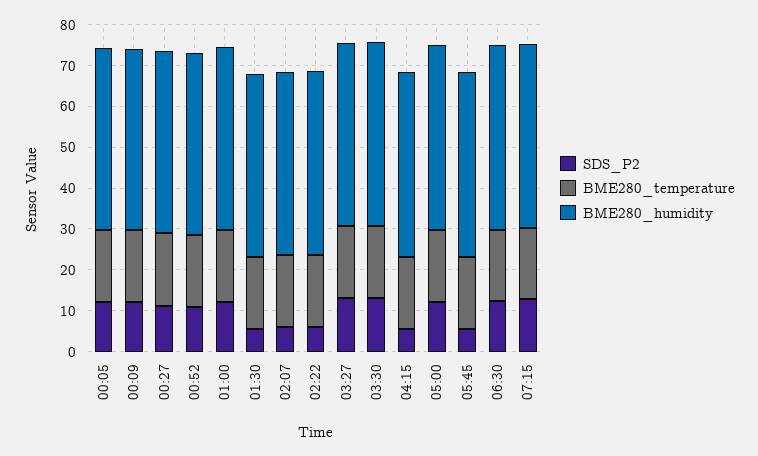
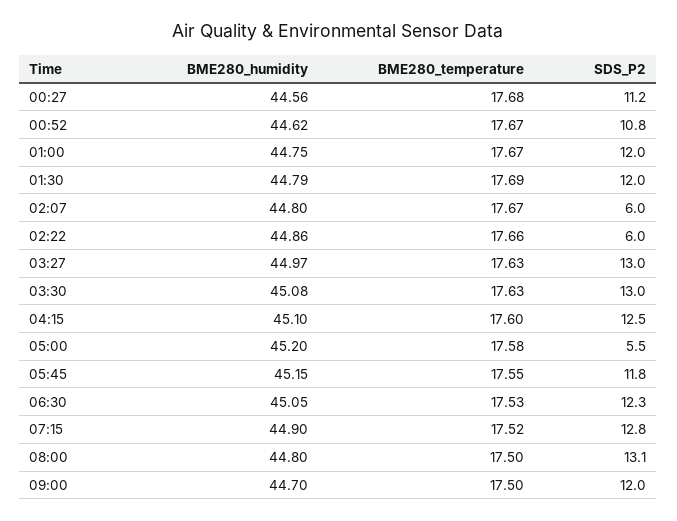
SDS_P2, 00:05: 12 -> none
BME280_temperature, 00:05: 18 -> none
BME280_humidity, 00:05: 44 -> none
SDS_P2, 00:09: 12 -> none
BME280_temperature, 00:09: 18 -> none
BME280_humidity, 00:09: 44 -> none
SDS_P2, 01:30: 6 -> 12
SDS_P2, 04:15: 6 -> 12.5
SDS_P2, 05:00: 12 -> 5.5
SDS_P2, 05:45: 6 -> 11.8
BME280_humidity, 08:00: none -> 44.8
BME280_temperature, 08:00: none -> 17.5
SDS_P2, 08:00: none -> 13.1
BME280_humidity, 09:00: none -> 44.7
BME280_temperature, 09:00: none -> 17.5
SDS_P2, 09:00: none -> 12

